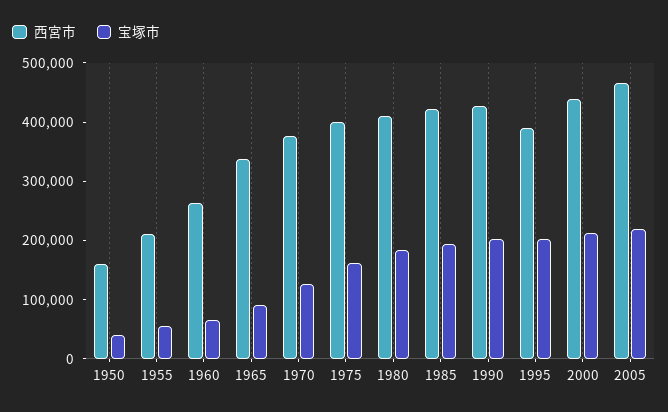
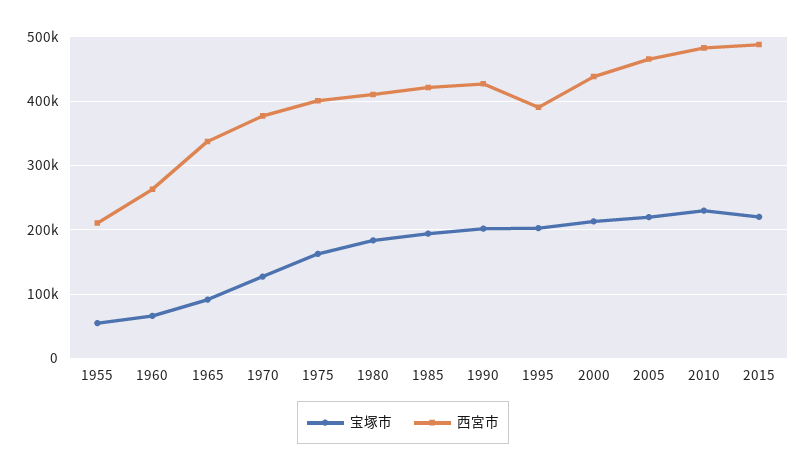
西宮市, 1950: 160000 -> none
宝塚市, 1950: 40000 -> none
宝塚市, 2010: none -> 230000
西宮市, 2010: none -> 480000
宝塚市, 2015: none -> 220000
西宮市, 2015: none -> 490000

